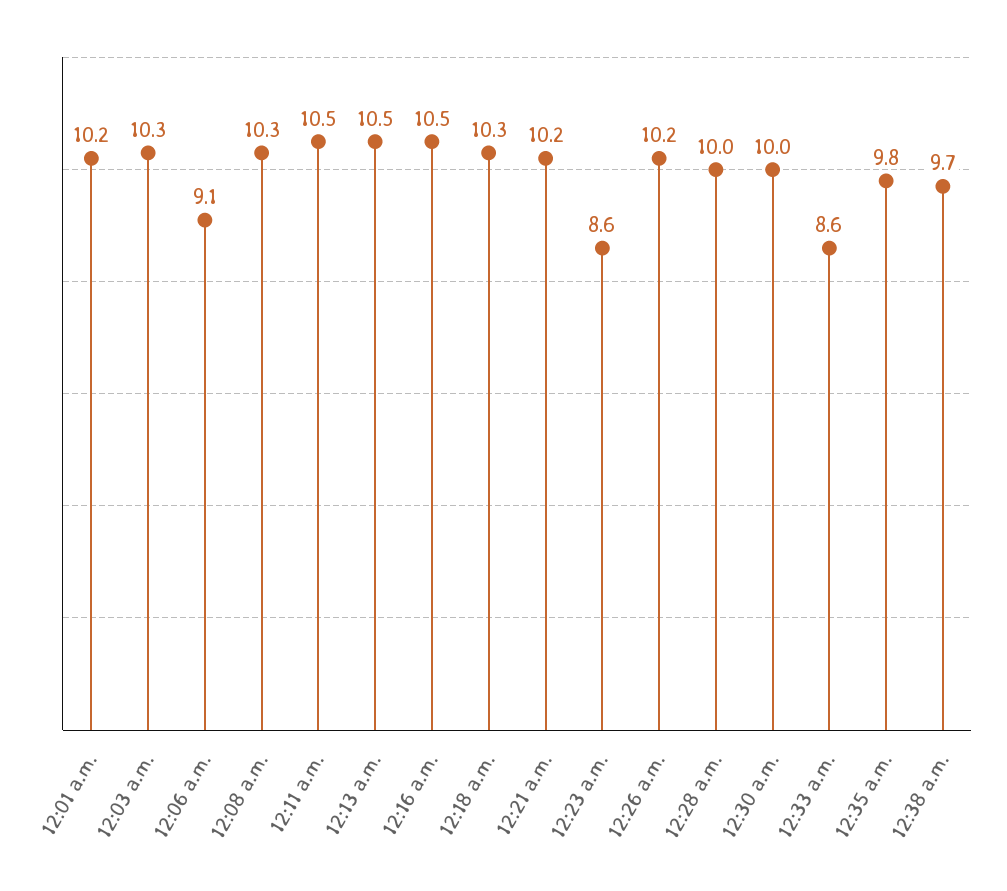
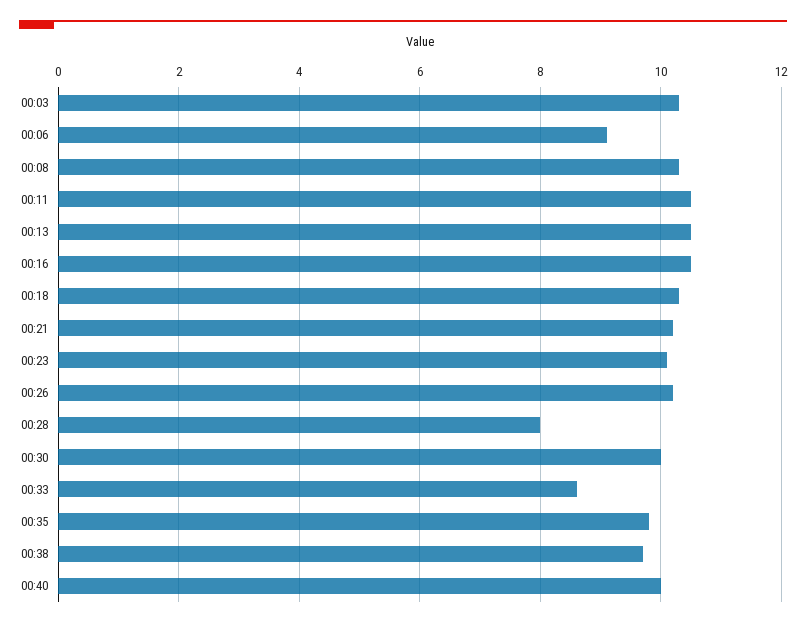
12:01 a.m.: 10.2 -> none
12:23 a.m.: 8.6 -> 10
12:28 a.m.: 10 -> 8
00:40: none -> 10

